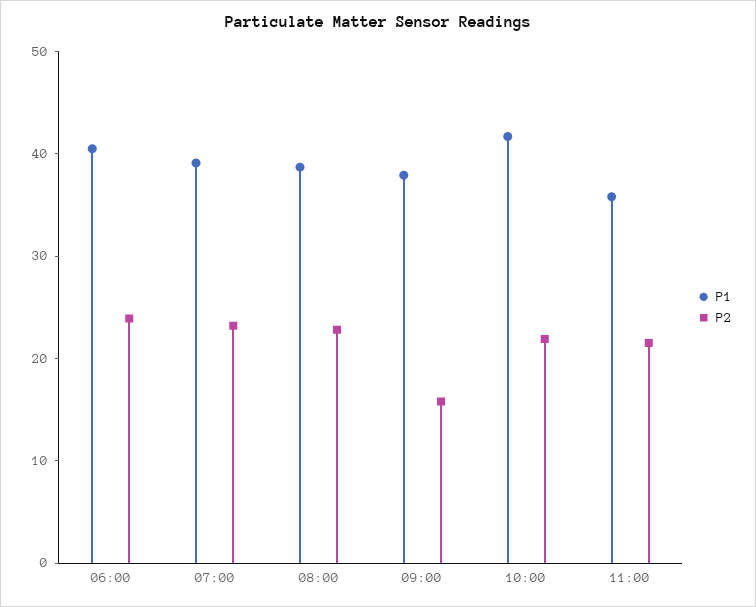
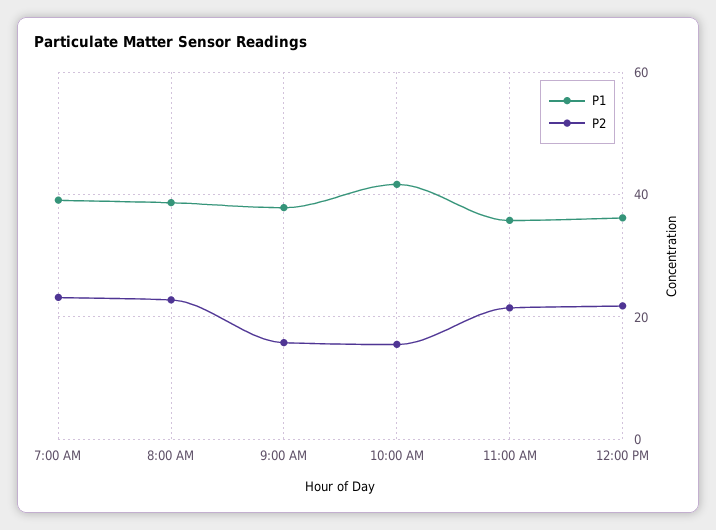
P1, 06:00: 40 -> none
P2, 06:00: 24 -> none
P2, 10:00: 22 -> 16
P1, 12:00 PM: none -> 36
P2, 12:00 PM: none -> 22

